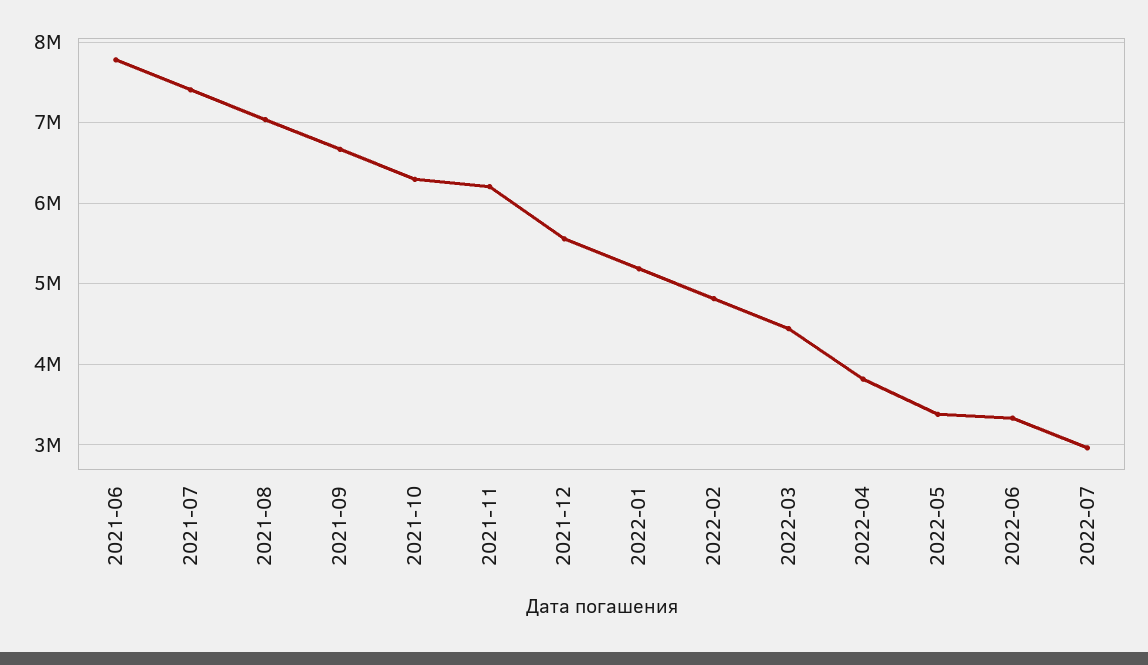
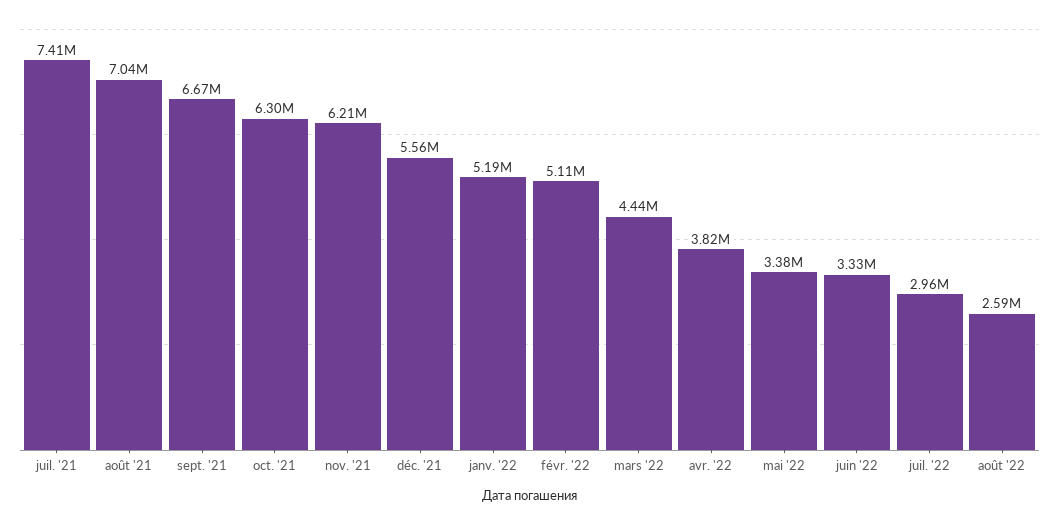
2021-06: 7800000 -> none
2022-02: 4800000 -> 5110000
août '22: none -> 2590000

